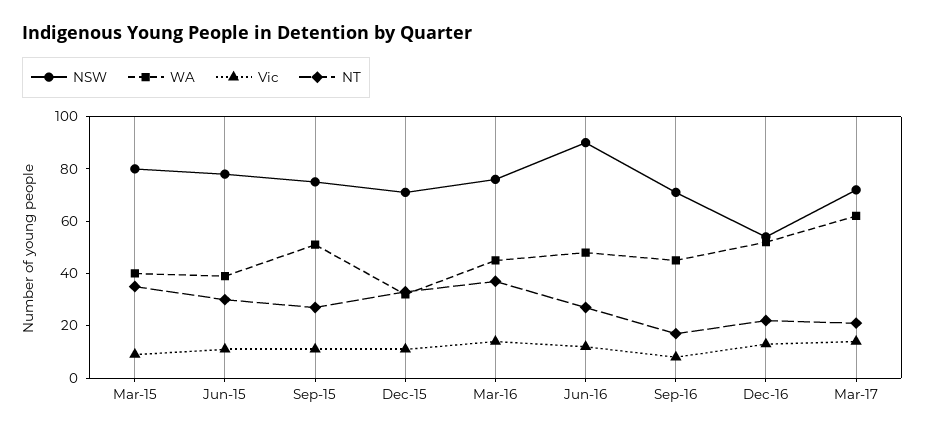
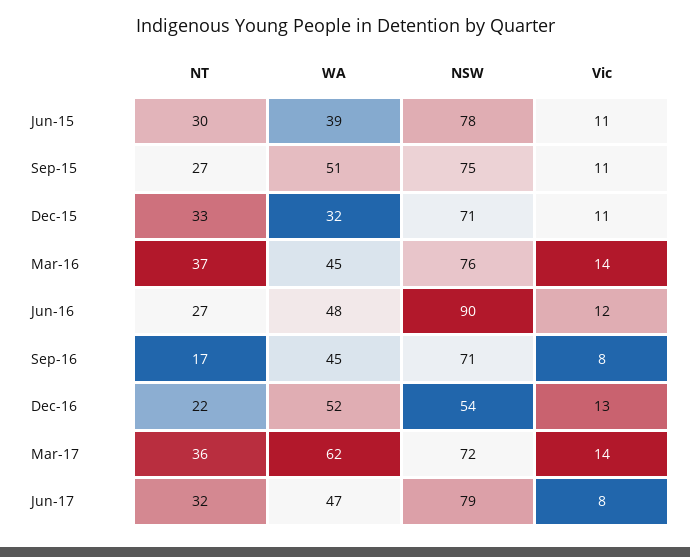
NSW, Mar-15: 80 -> none
WA, Mar-15: 40 -> none
Vic, Mar-15: 10 -> none
NT, Mar-15: 35 -> none
NT, Mar-17: 20 -> 36
NT, Jun-17: none -> 32
WA, Jun-17: none -> 47
NSW, Jun-17: none -> 79
Vic, Jun-17: none -> 8

